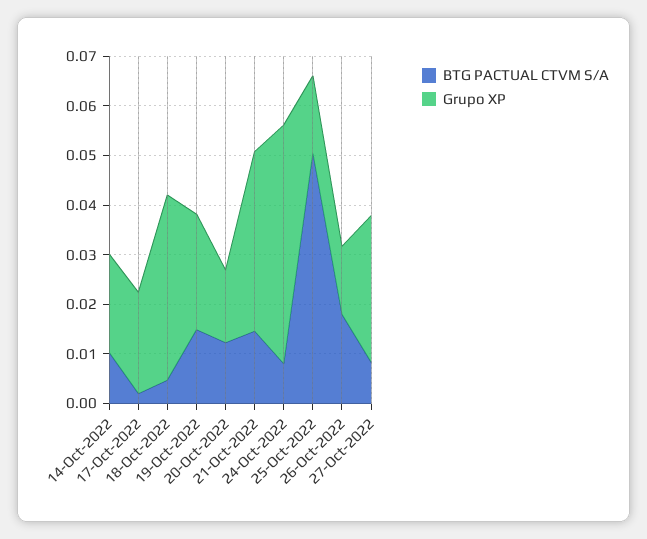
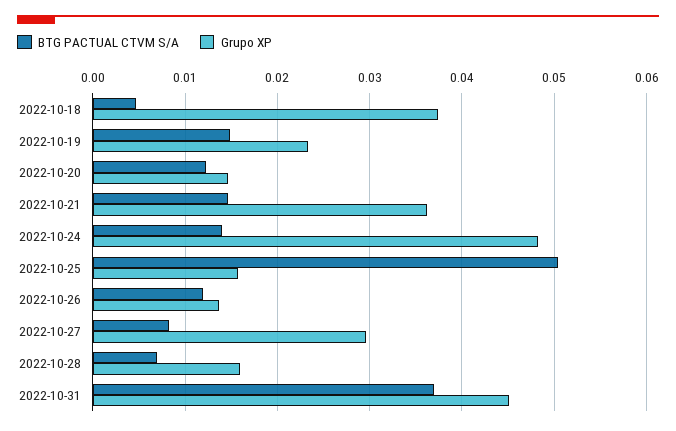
BTG PACTUAL CTVM S/A, 14-Oct-2022: 0.01 -> none
Grupo XP, 14-Oct-2022: 0.02 -> none
BTG PACTUAL CTVM S/A, 17-Oct-2022: 0.002 -> none
Grupo XP, 17-Oct-2022: 0.02 -> none
BTG PACTUAL CTVM S/A, 24-Oct-2022: 0.008 -> 0.014
BTG PACTUAL CTVM S/A, 26-Oct-2022: 0.018 -> 0.012
BTG PACTUAL CTVM S/A, 2022-10-28: none -> 0.007
Grupo XP, 2022-10-28: none -> 0.016
BTG PACTUAL CTVM S/A, 2022-10-31: none -> 0.037
Grupo XP, 2022-10-31: none -> 0.045

